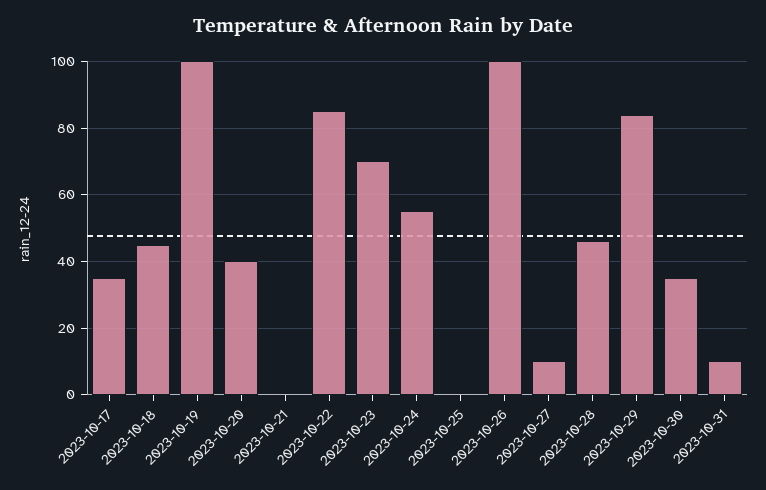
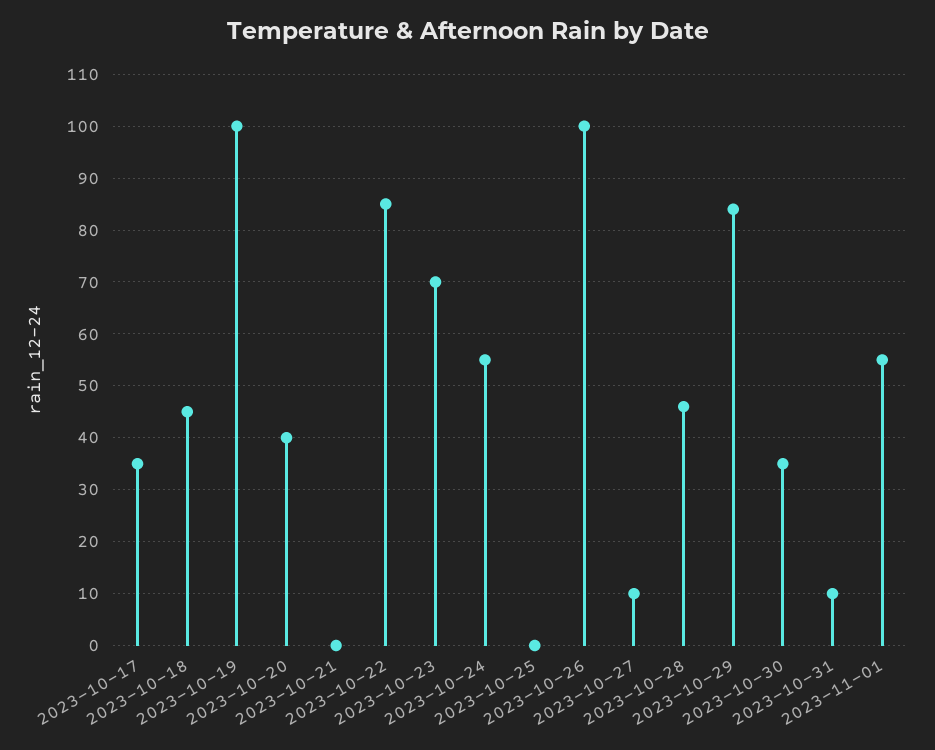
2023-11-01: none -> 55

